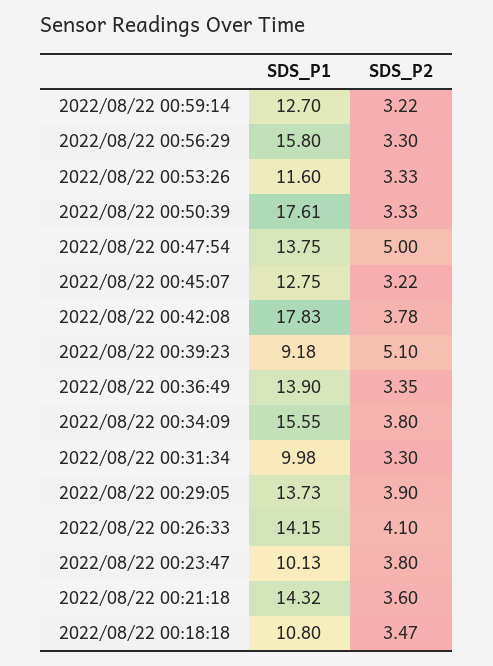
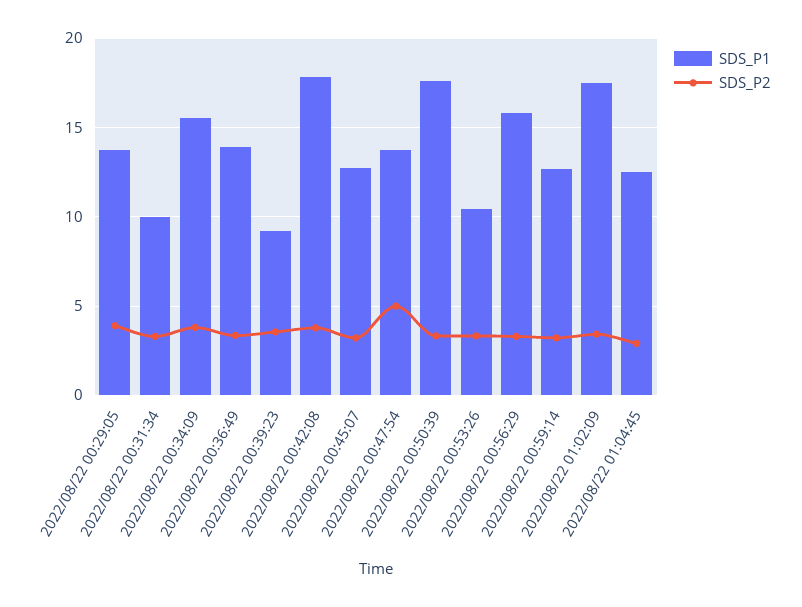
SDS_P1, 2022/08/22 00:53:26: 11.6 -> 10.5
SDS_P2, 2022/08/22 00:39:23: 5.1 -> 3.5
SDS_P1, 2022/08/22 00:26:33: 14.15 -> none
SDS_P2, 2022/08/22 00:26:33: 4.1 -> none
SDS_P1, 2022/08/22 00:23:47: 10.13 -> none
SDS_P2, 2022/08/22 00:23:47: 3.8 -> none
SDS_P1, 2022/08/22 00:21:18: 14.32 -> none
SDS_P2, 2022/08/22 00:21:18: 3.6 -> none
SDS_P1, 2022/08/22 00:18:18: 10.8 -> none
SDS_P2, 2022/08/22 00:18:18: 3.47 -> none
SDS_P1, 2022/08/22 01:02:09: none -> 17.5
SDS_P2, 2022/08/22 01:02:09: none -> 3.5
SDS_P1, 2022/08/22 01:04:45: none -> 12.5
SDS_P2, 2022/08/22 01:04:45: none -> 3

